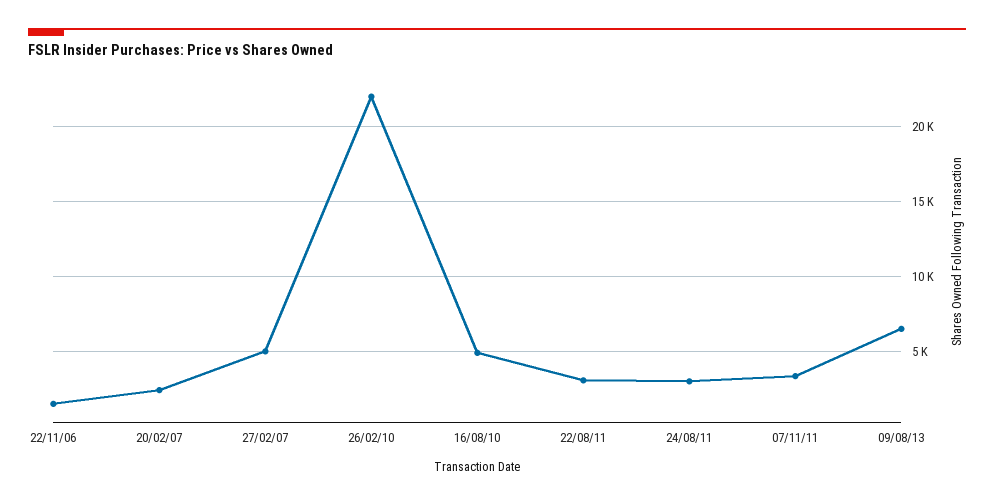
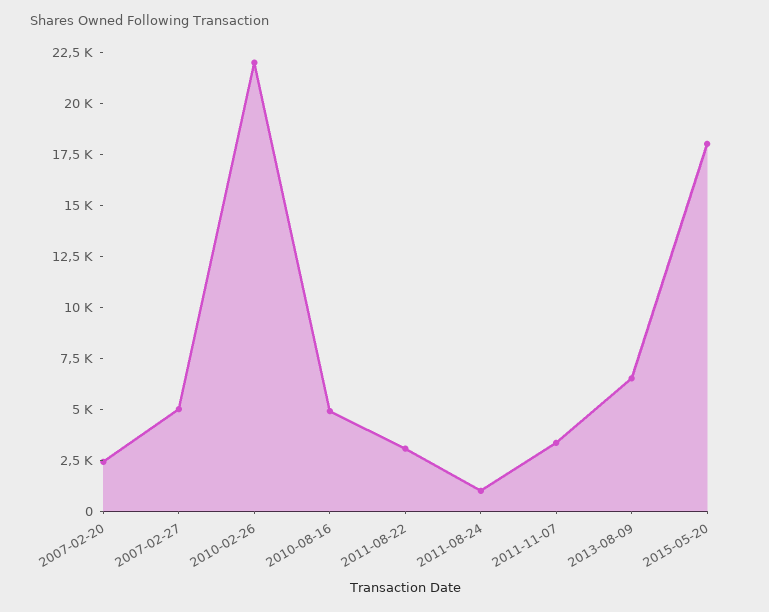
22/11/06: 1500 -> none
24/08/11: 3000 -> 1000
2015-05-20: none -> 18000

